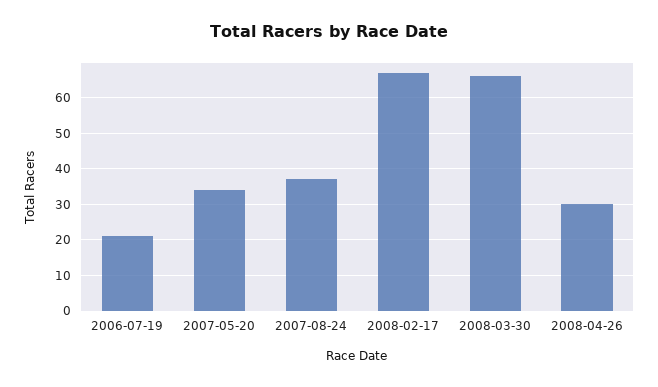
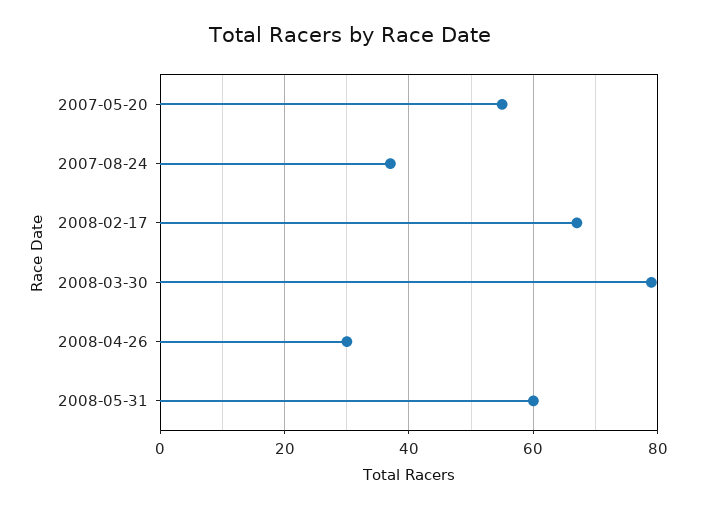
2006-07-19: 20 -> none
2007-05-20: 35 -> 55
2008-03-30: 65 -> 80
2008-05-31: none -> 60

